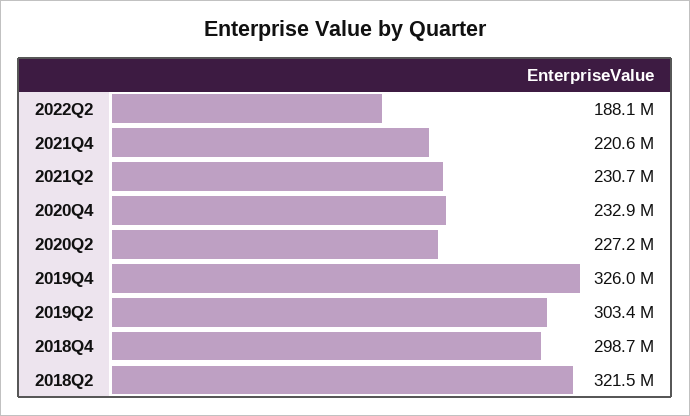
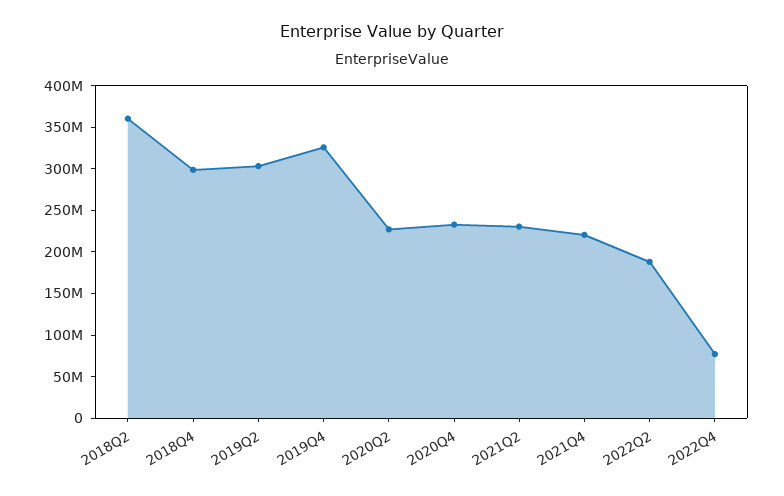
2018Q2: 321500000 -> 360000000
2022Q4: none -> 80000000

